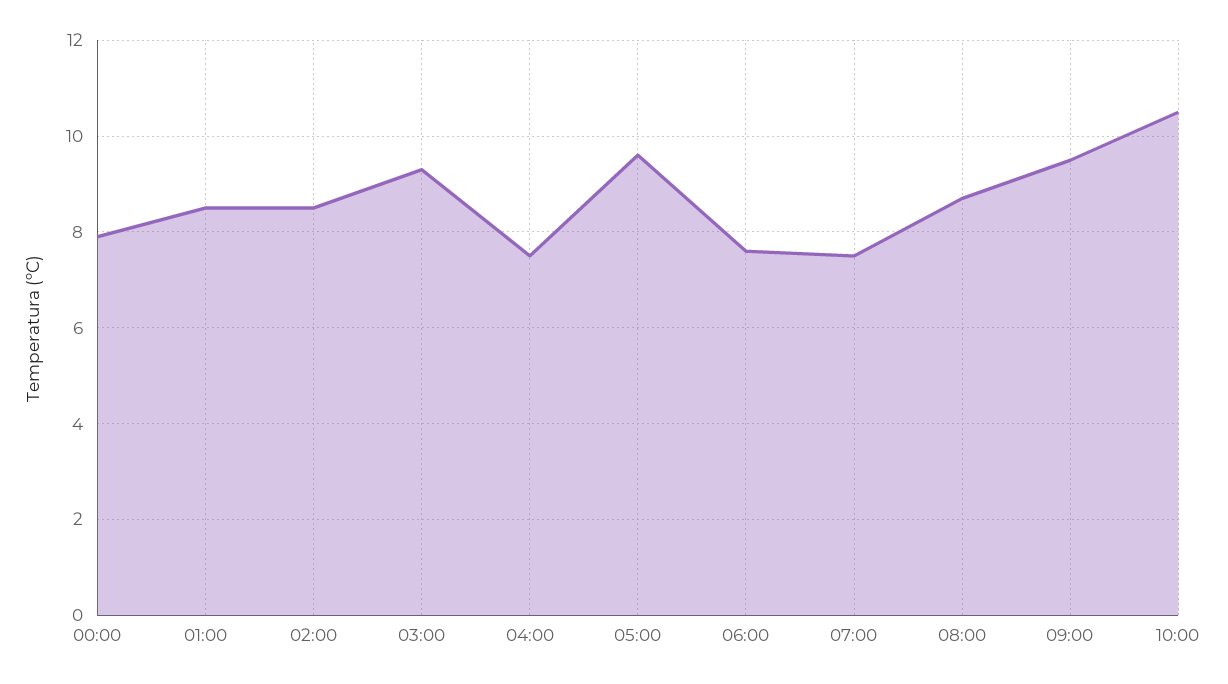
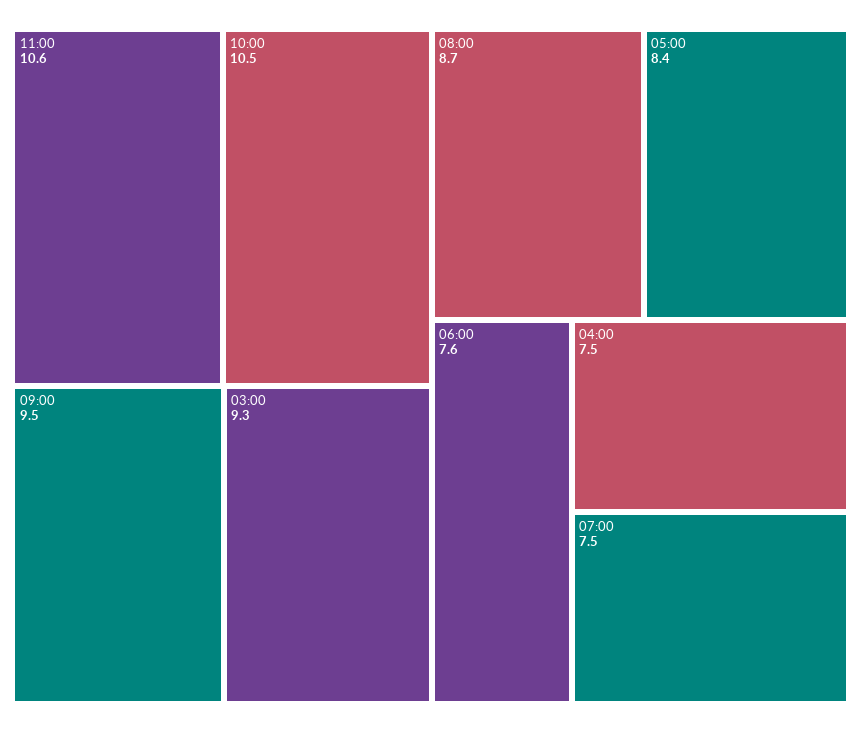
00:00: 8 -> none
01:00: 8.5 -> none
02:00: 8.5 -> none
05:00: 9.5 -> 8.4
11:00: none -> 10.6

